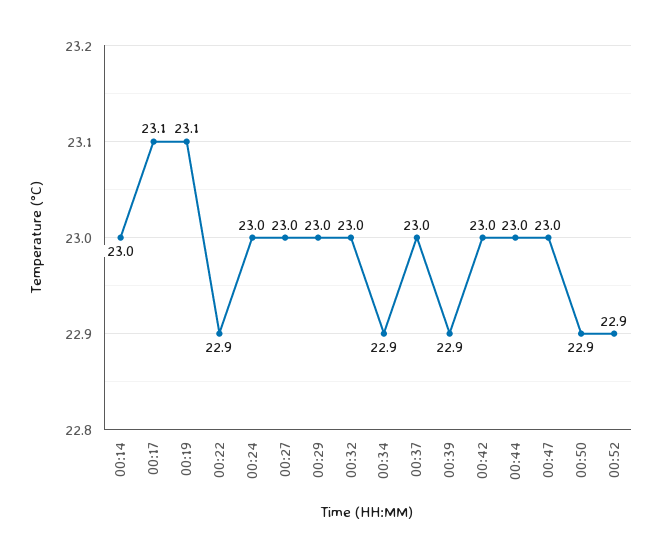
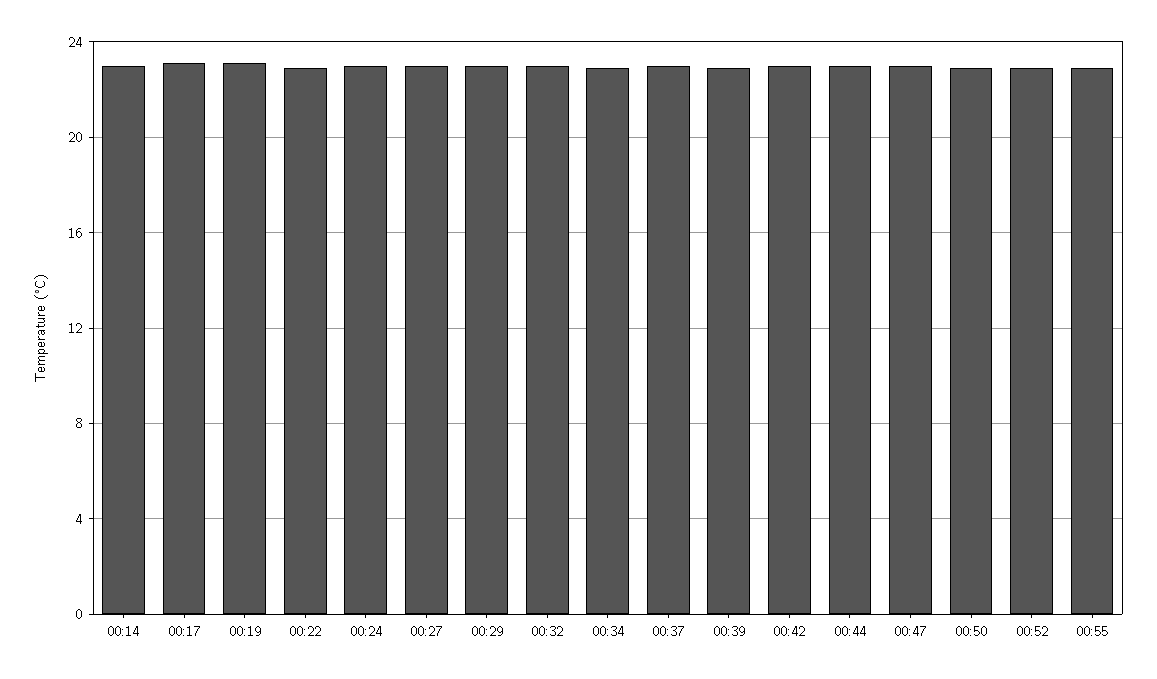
00:55: none -> 23

